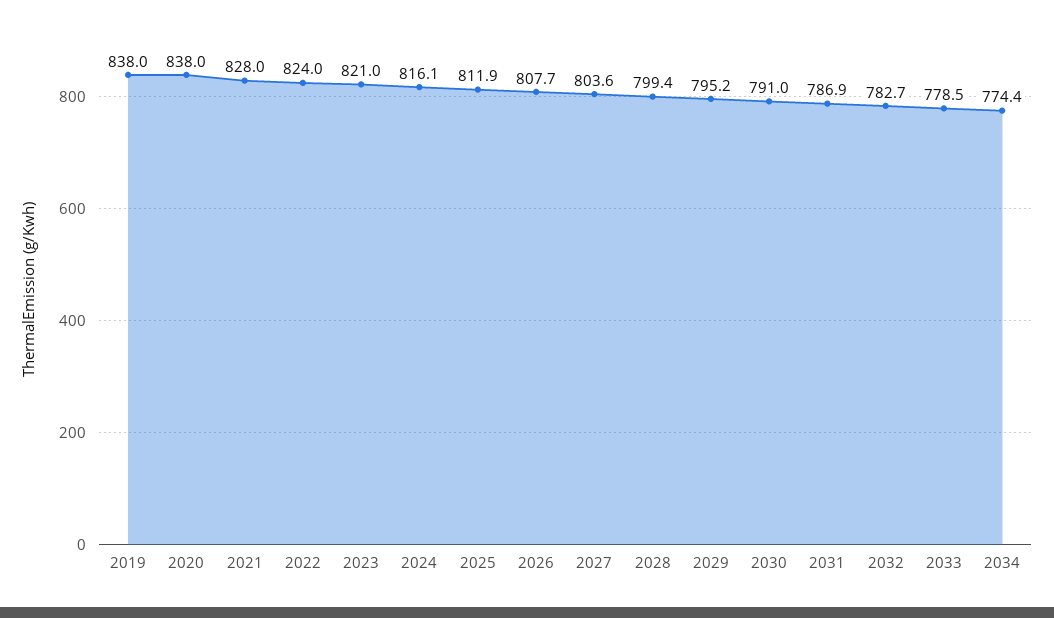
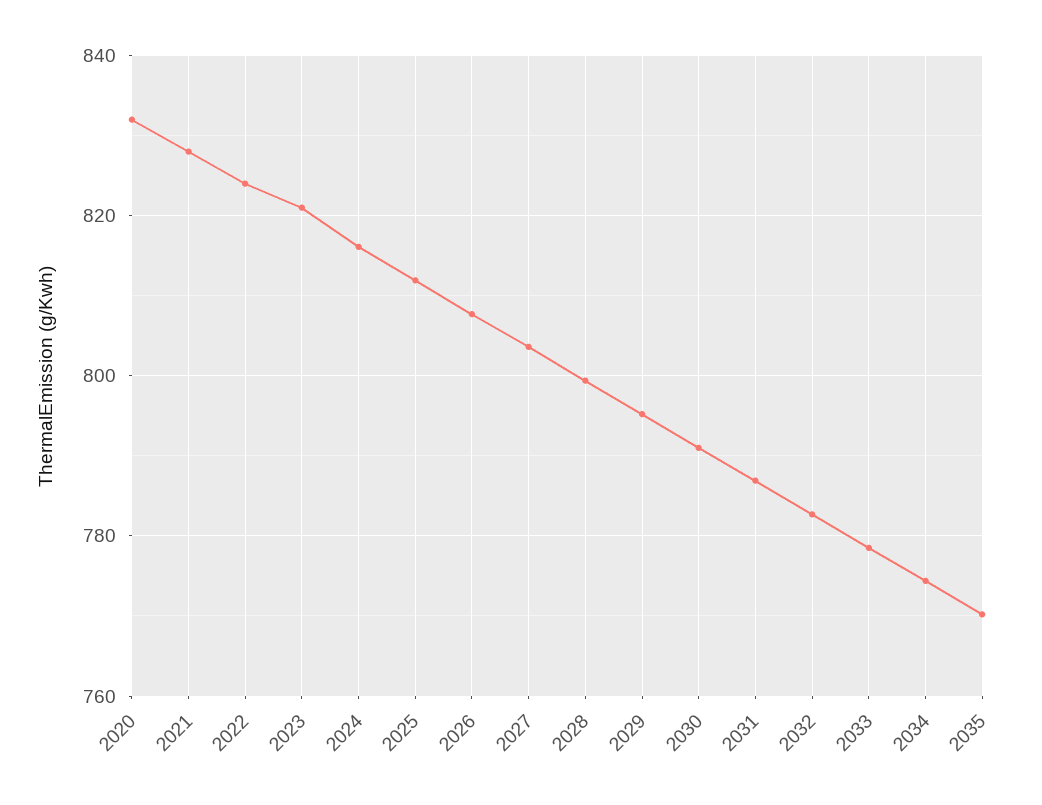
2019: 838 -> none
2020: 838 -> 832
2035: none -> 770

